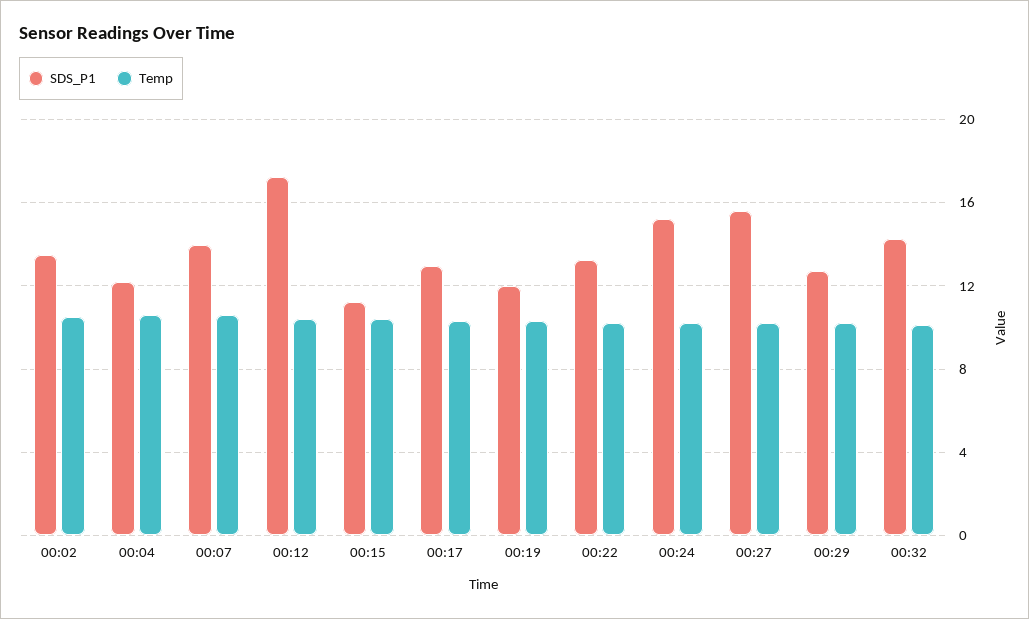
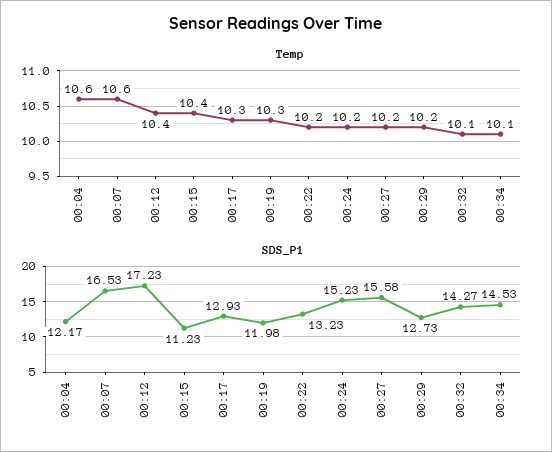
SDS_P1, 00:02: 13.5 -> none
Temp, 00:02: 10.5 -> none
SDS_P1, 00:07: 14 -> 16.53
Temp, 00:34: none -> 10.1
SDS_P1, 00:34: none -> 14.53

